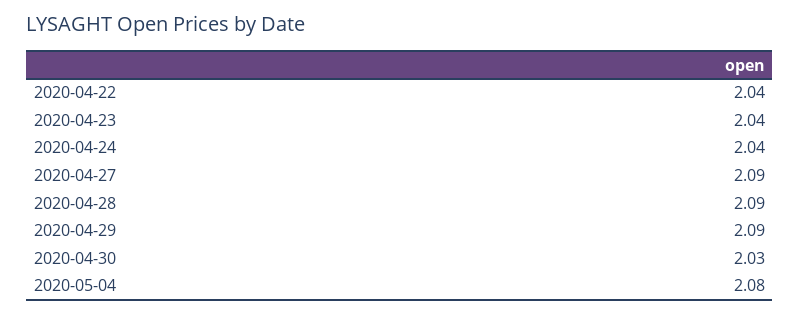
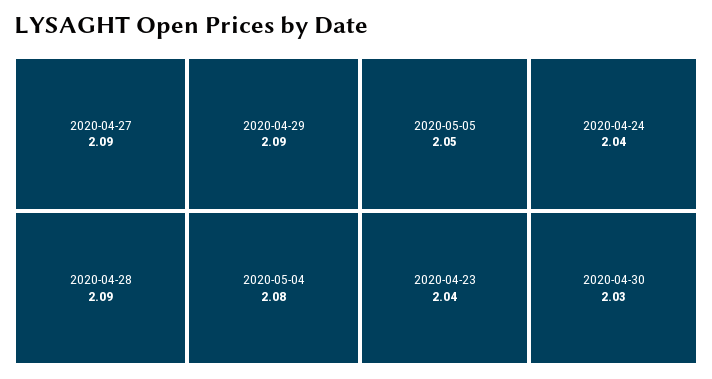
2020-04-22: 2.04 -> none
2020-05-05: none -> 2.05

